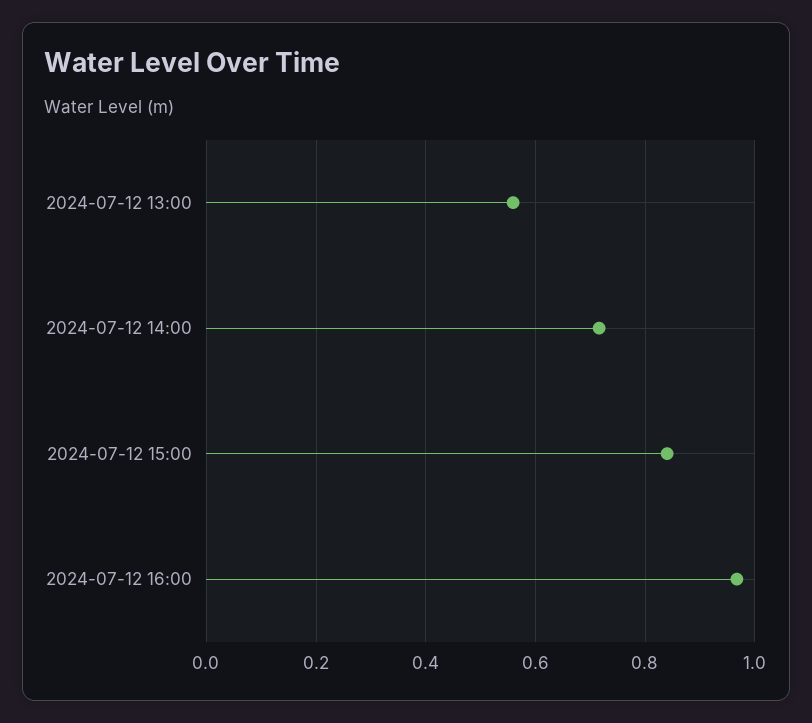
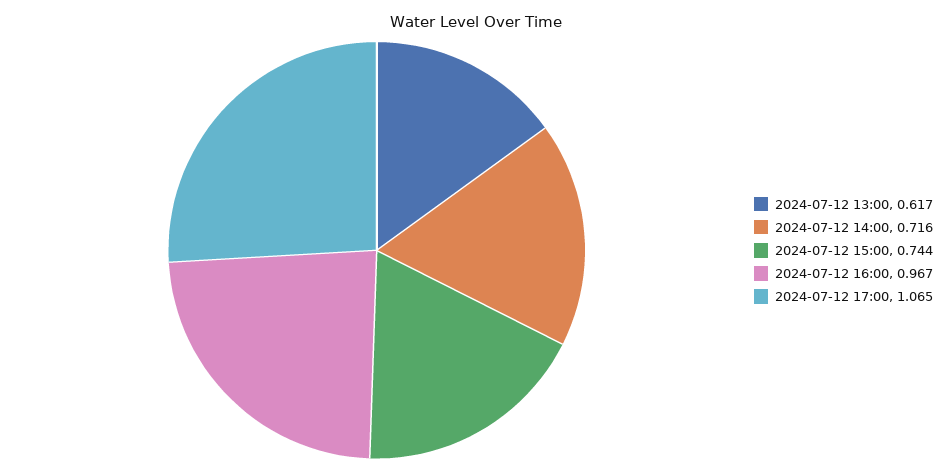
2024-07-12 13:00: 0.56 -> 0.617
2024-07-12 15:00: 0.84 -> 0.744
2024-07-12 17:00: none -> 1.065

